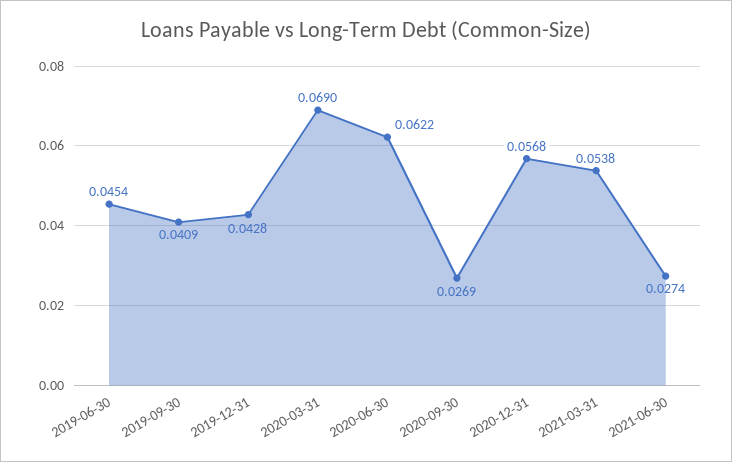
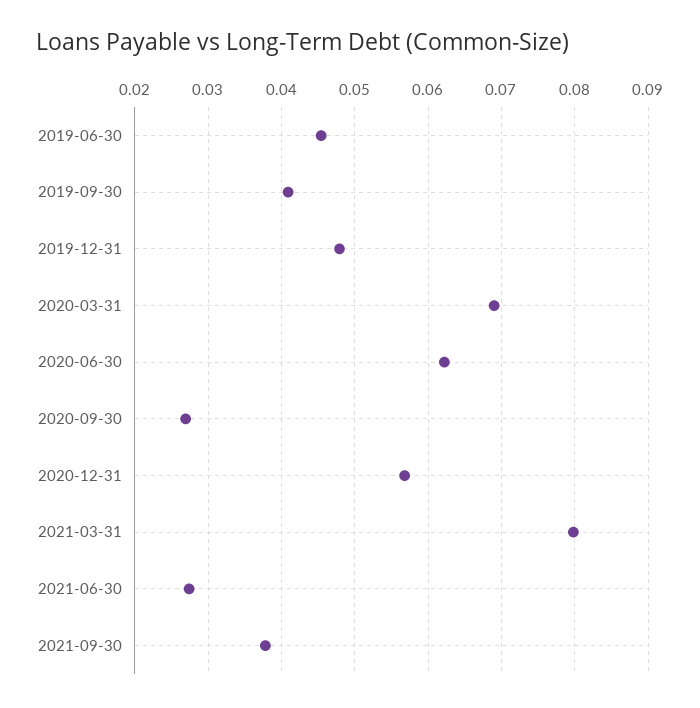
2019-12-31: 0.0428 -> 0.048
2021-03-31: 0.0538 -> 0.08
2021-09-30: none -> 0.038

